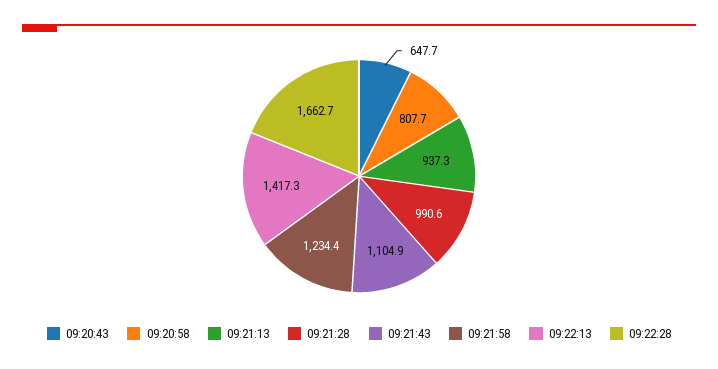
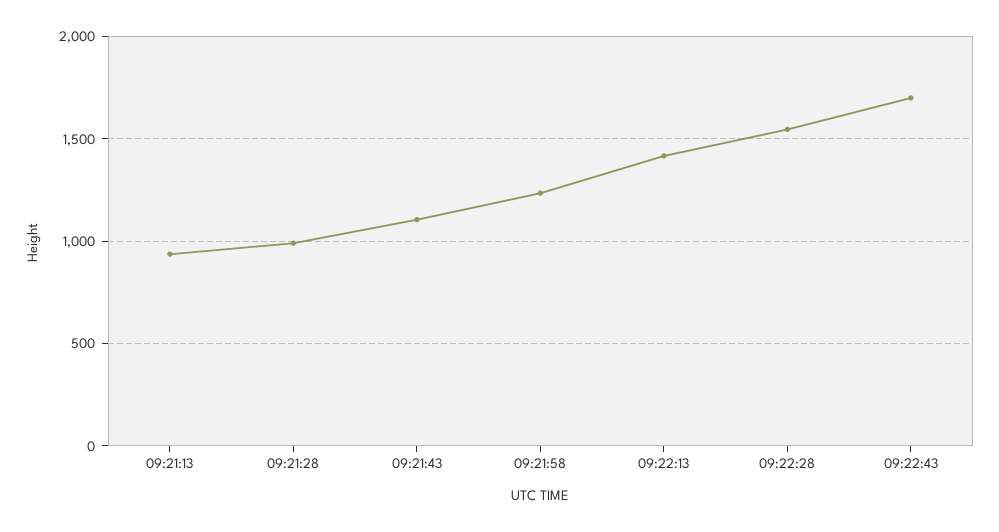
09:20:43: 647.7 -> none
09:20:58: 807.7 -> none
09:22:28: 1662.7 -> 1550
09:22:43: none -> 1700

